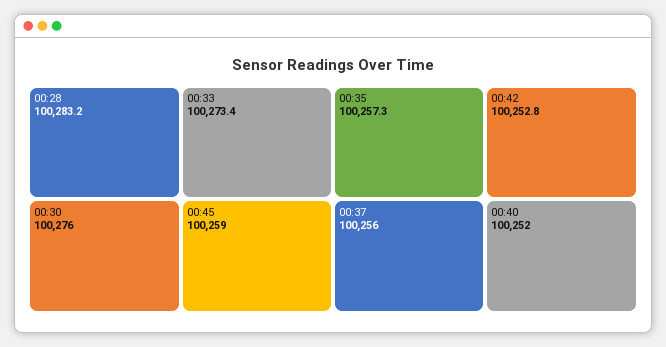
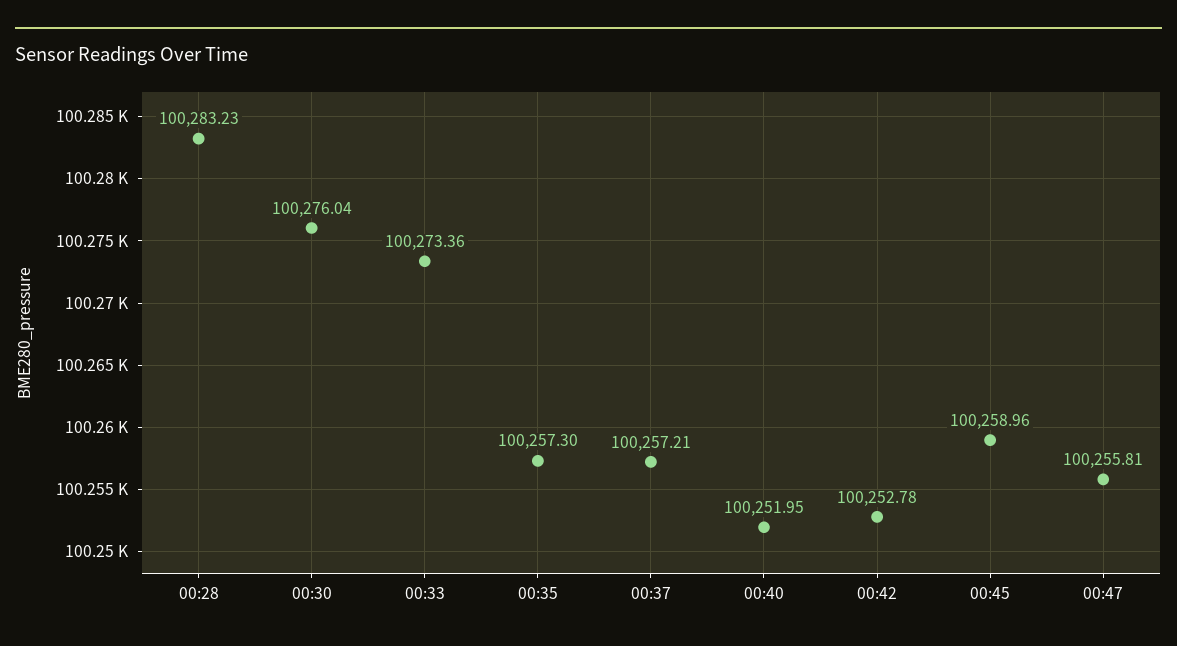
00:37: 100256 -> 100257.21
00:47: none -> 100255.81

